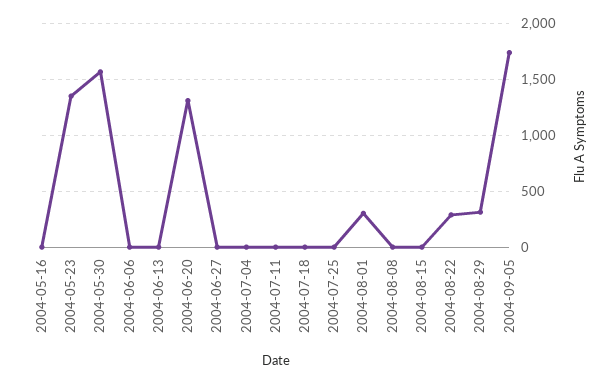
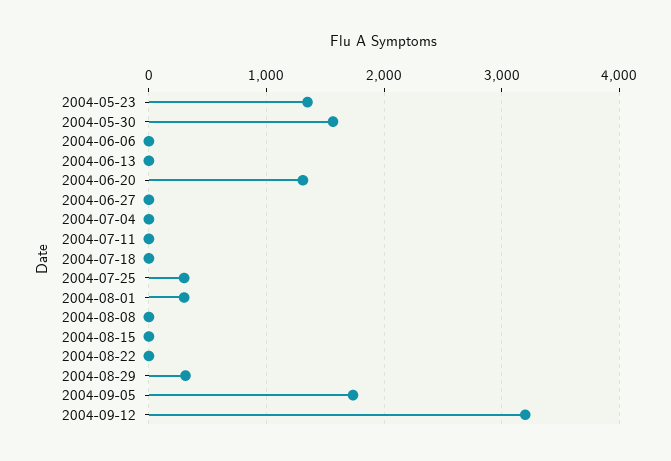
2004-05-16: 0 -> none
2004-07-25: 0 -> 300
2004-08-22: 300 -> 0
2004-09-12: none -> 3200

